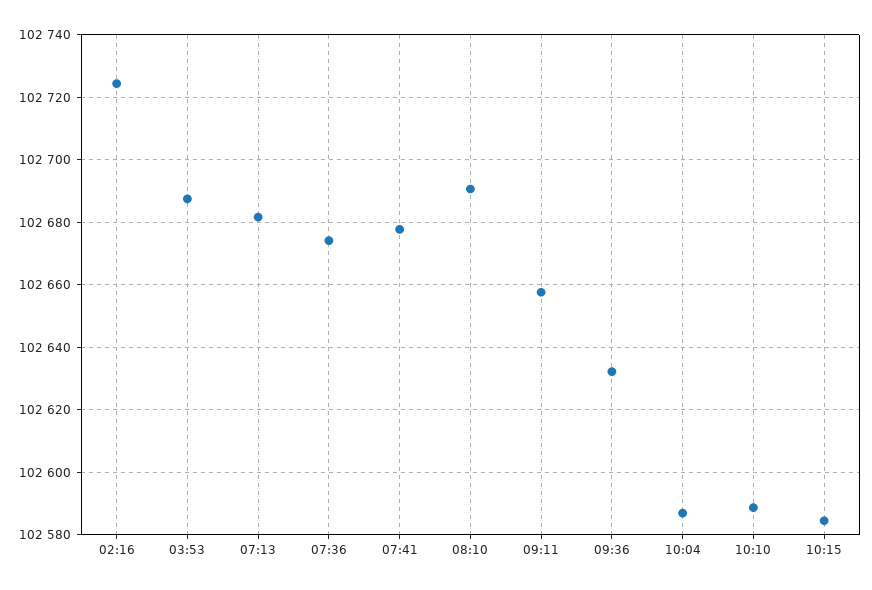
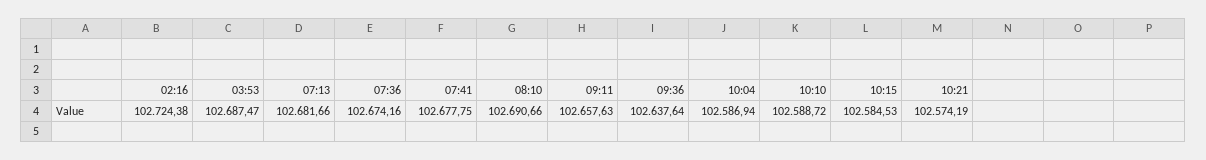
09:36: 102632 -> 102637.64
10:21: none -> 102574.19

